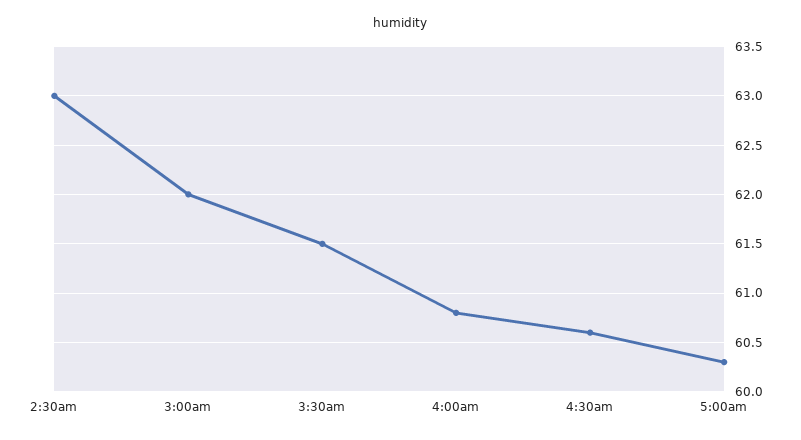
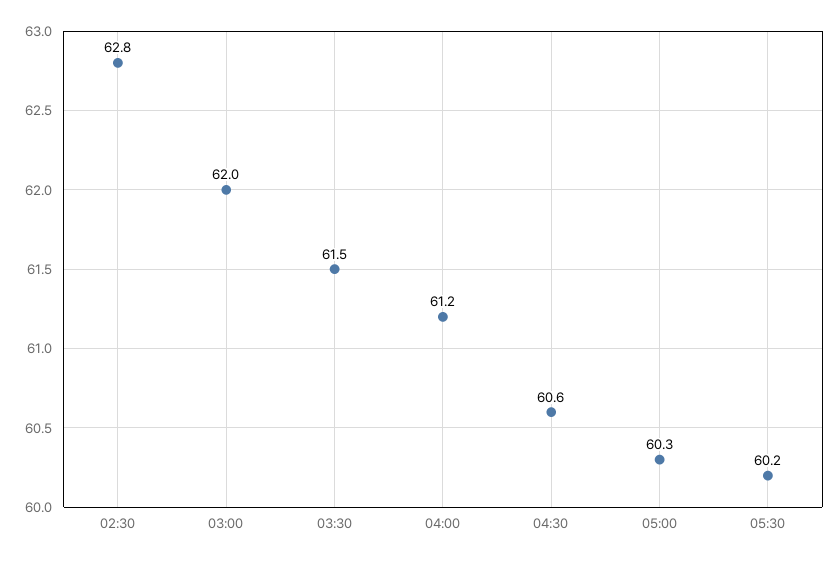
2:30am: 63 -> 62.8
4:00am: 60.8 -> 61.2
05:30: none -> 60.2

